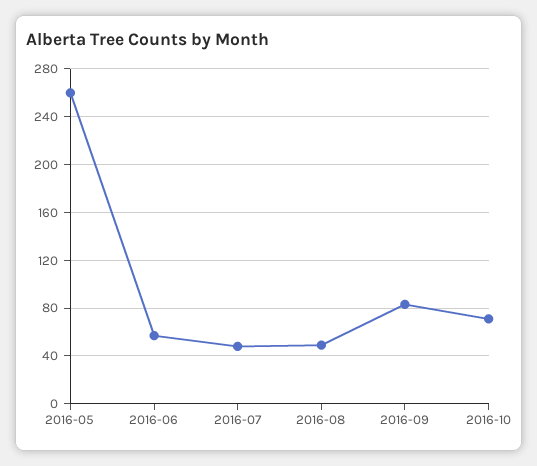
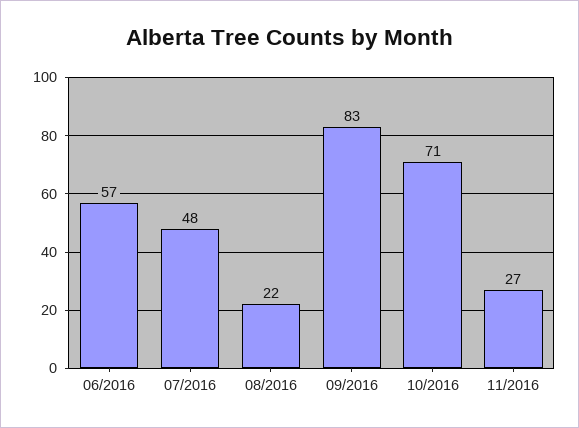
2016-05: 260 -> none
2016-08: 50 -> 22
11/2016: none -> 27

